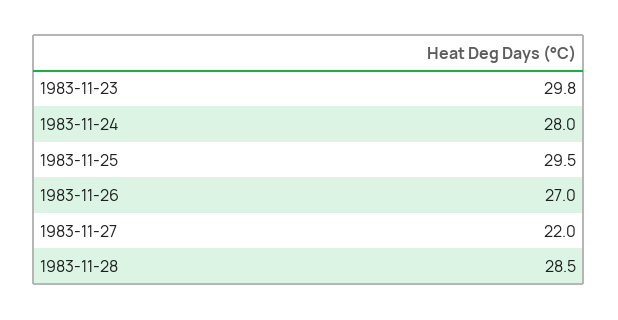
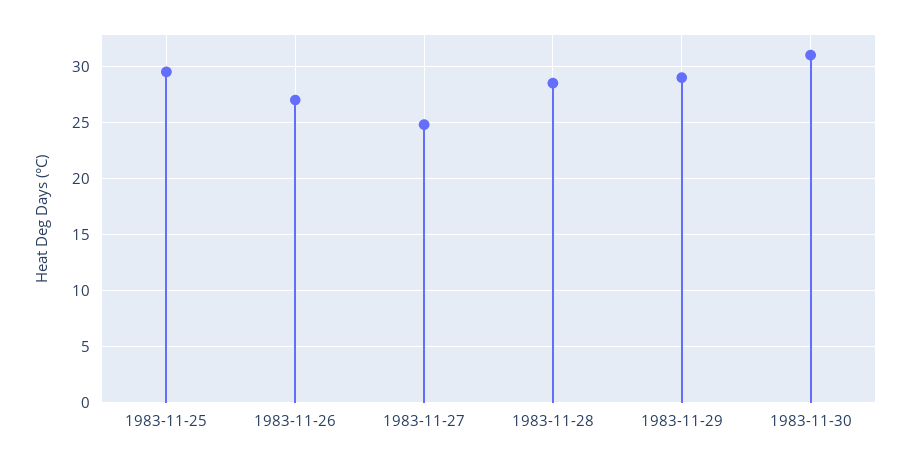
1983-11-23: 29.8 -> none
1983-11-24: 28 -> none
1983-11-27: 22 -> 25
1983-11-29: none -> 29
1983-11-30: none -> 31

